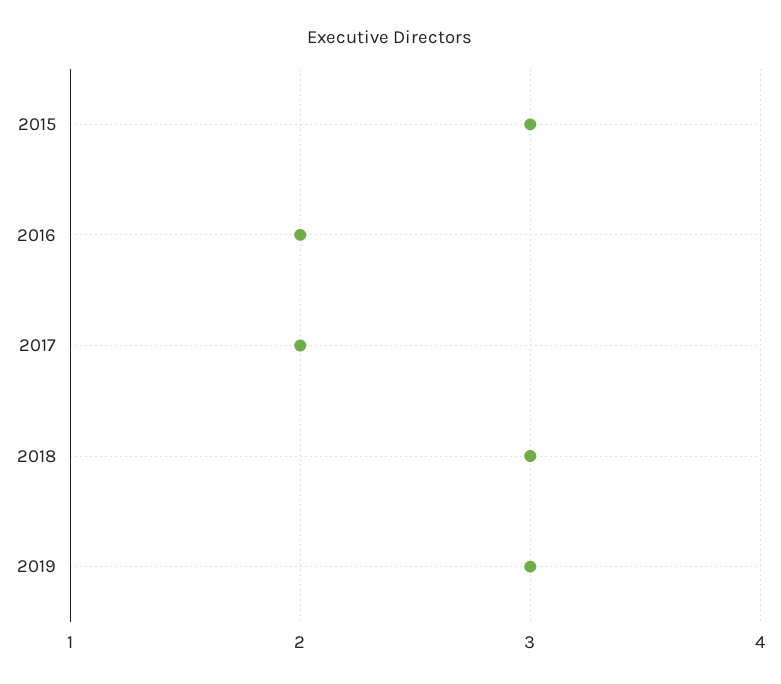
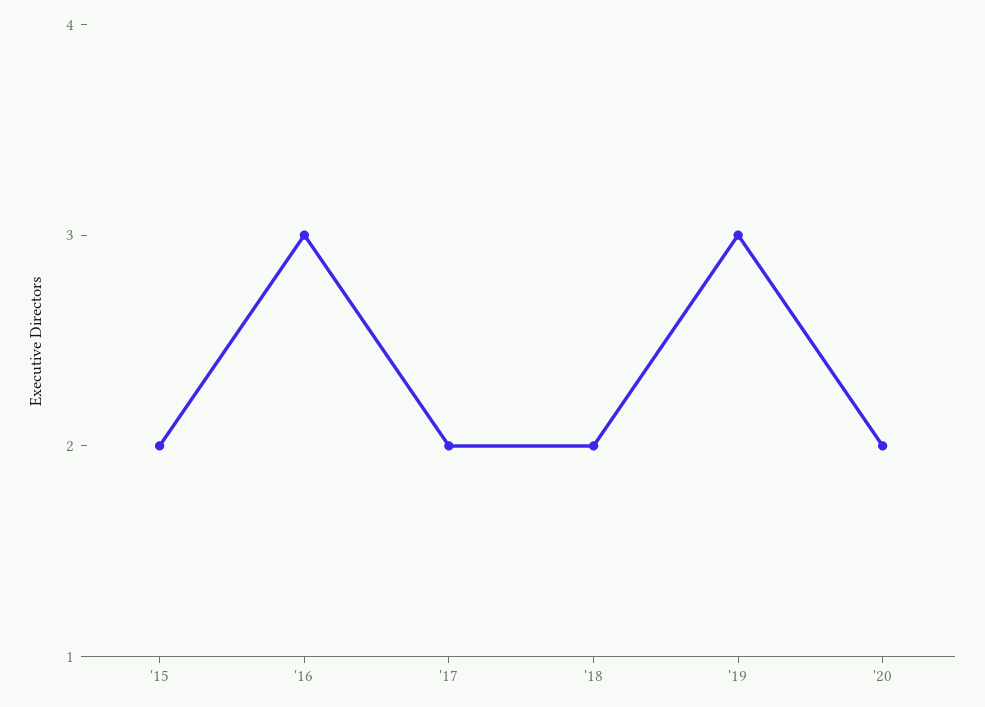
2015: 3 -> 2
2016: 2 -> 3
2018: 3 -> 2
'20: none -> 2

